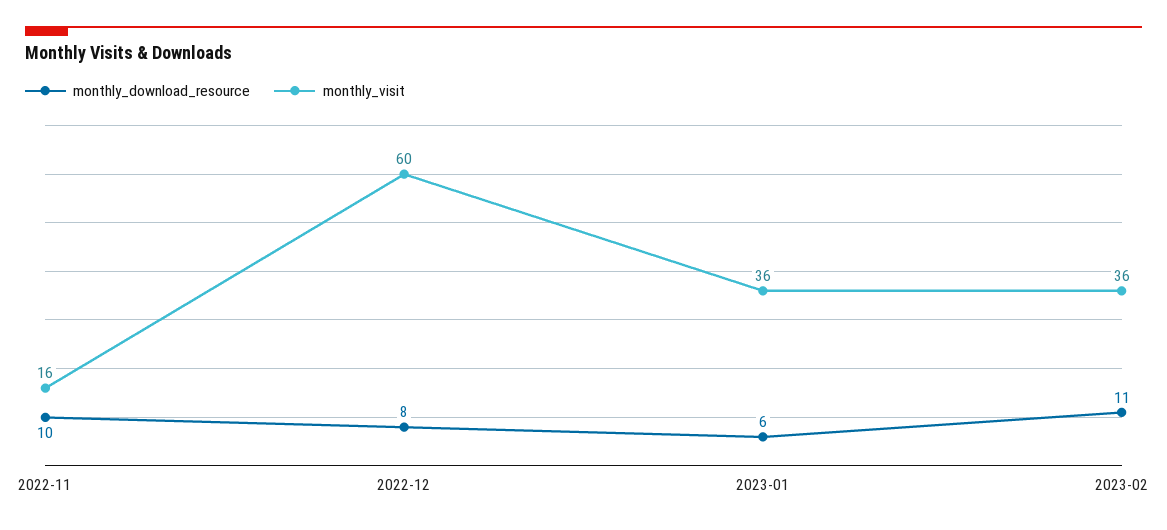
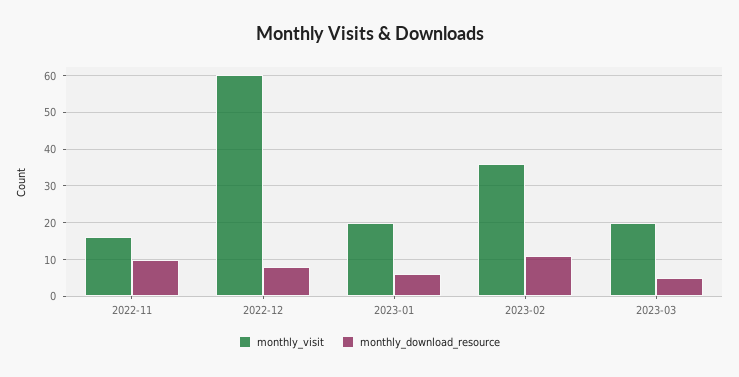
monthly_visit, 2023-01: 36 -> 20
monthly_visit, 2023-03: none -> 20
monthly_download_resource, 2023-03: none -> 5

